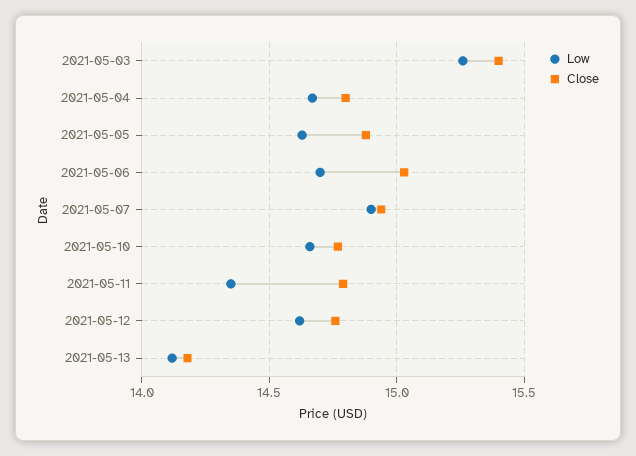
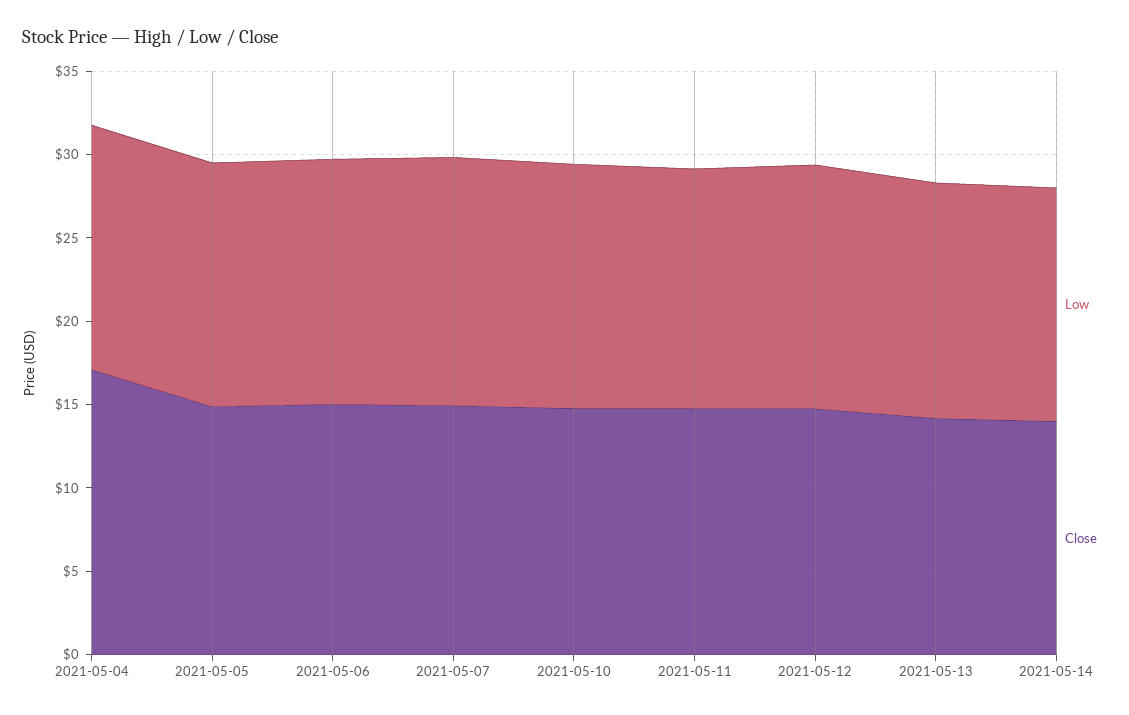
Low, 2021-05-03: 15.25 -> none
Close, 2021-05-03: 15.4 -> none
Close, 2021-05-04: 14.8 -> 17
Low, 2021-05-14: none -> 14
Close, 2021-05-14: none -> 14

